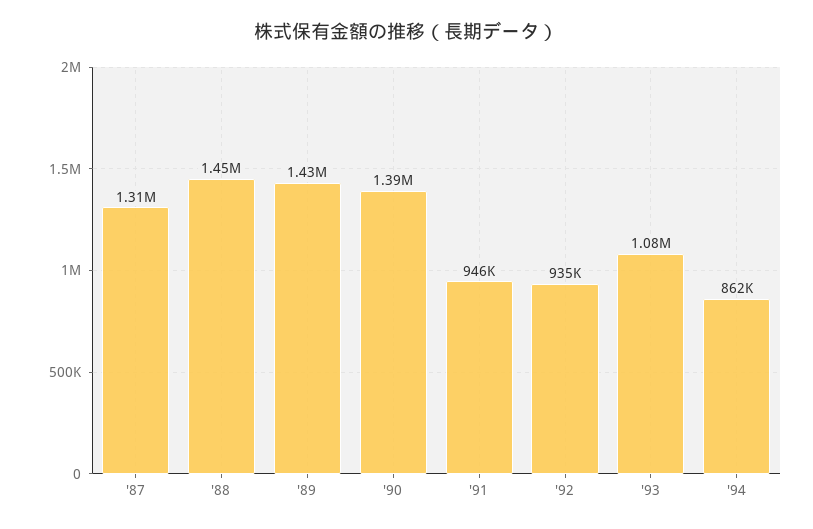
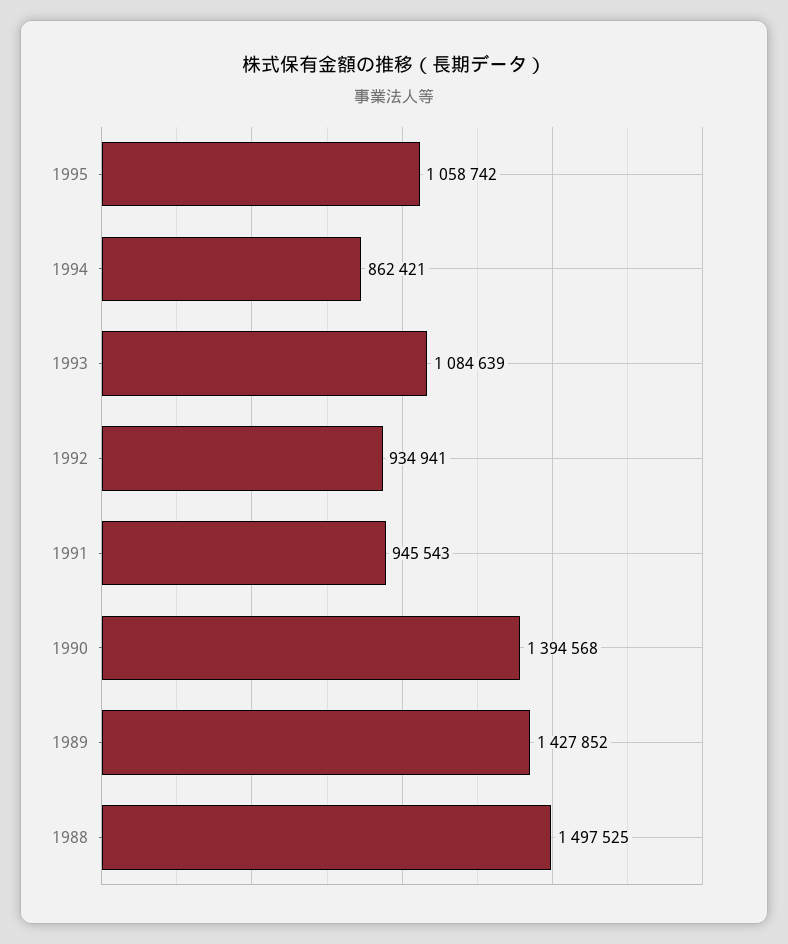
'87: 1310000 -> none
'88: 1450000 -> 1497525
1995: none -> 1058742

